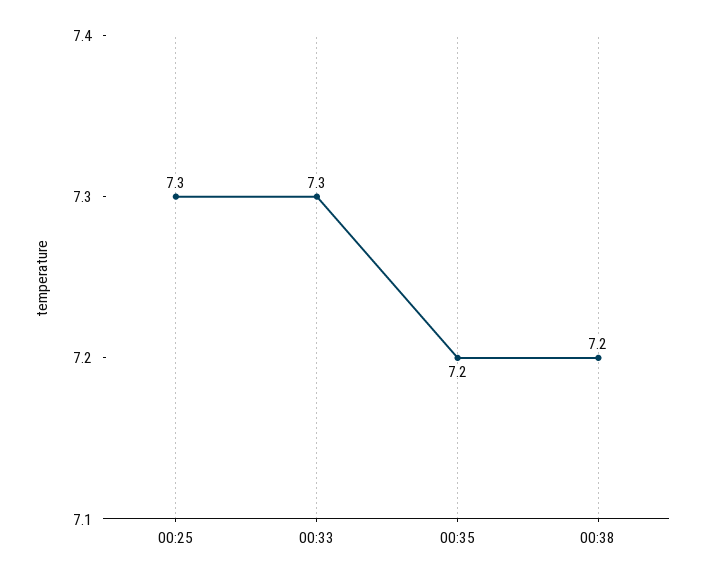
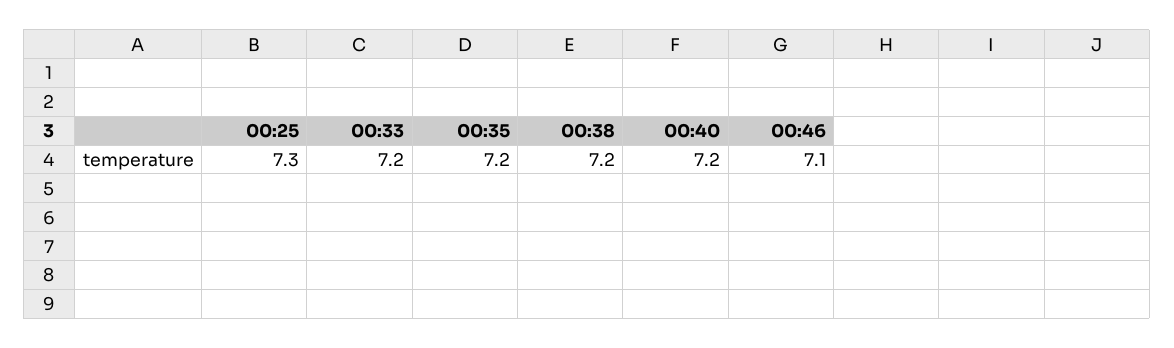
00:33: 7.3 -> 7.2
00:40: none -> 7.2
00:46: none -> 7.1

